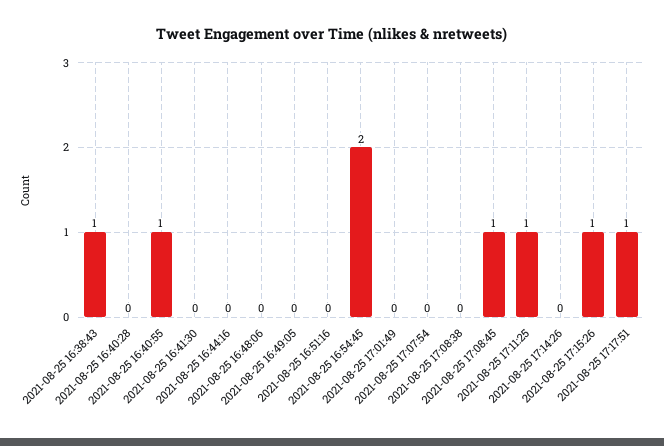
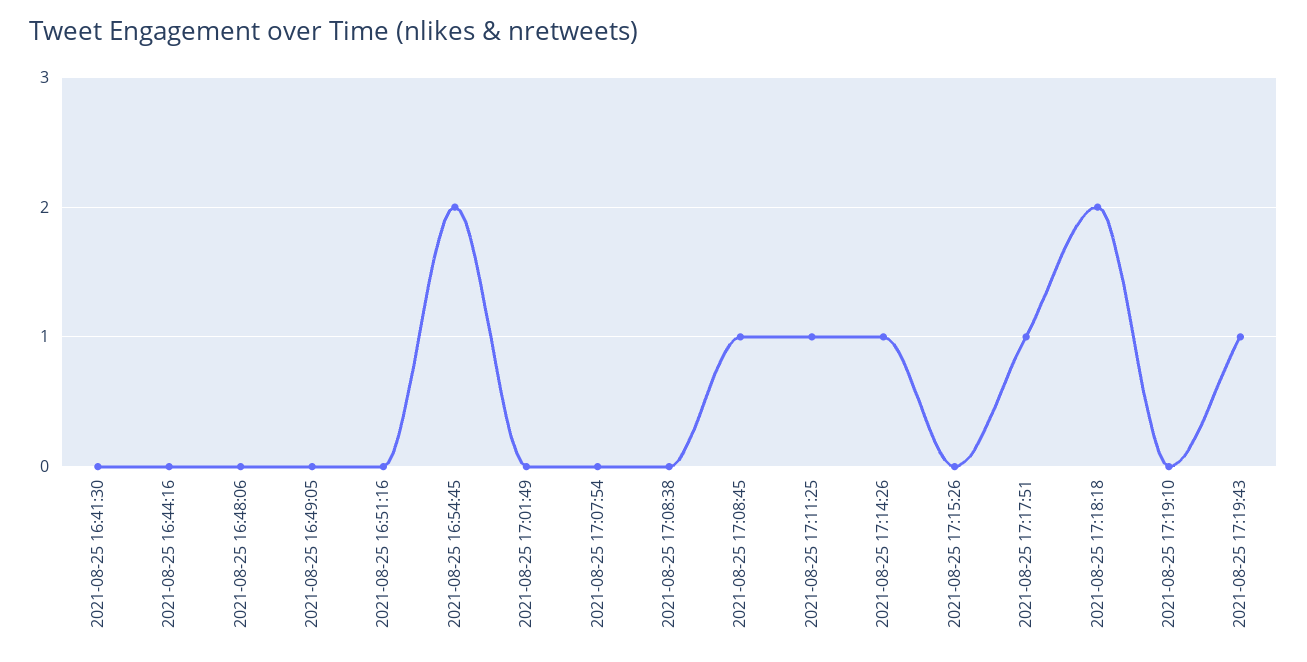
2021-08-25 16:38:43: 1 -> none
2021-08-25 16:40:28: 0 -> none
2021-08-25 16:40:55: 1 -> none
2021-08-25 17:14:26: 0 -> 1
2021-08-25 17:15:26: 1 -> 0
2021-08-25 17:18:18: none -> 2
2021-08-25 17:19:10: none -> 0
2021-08-25 17:19:43: none -> 1

